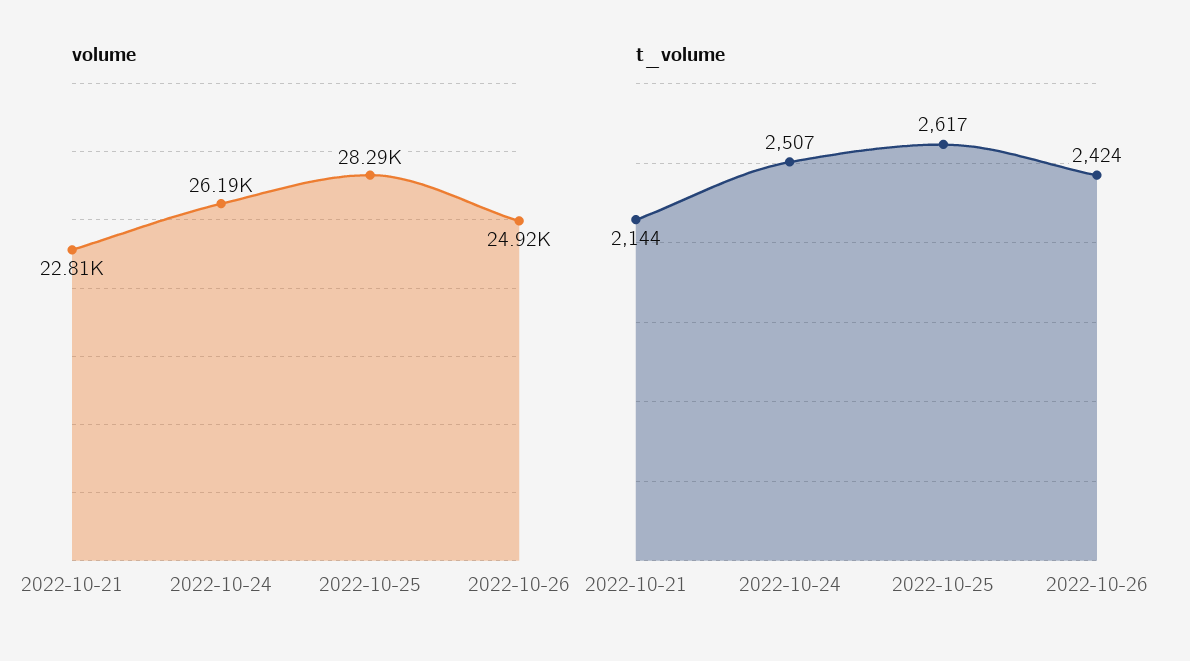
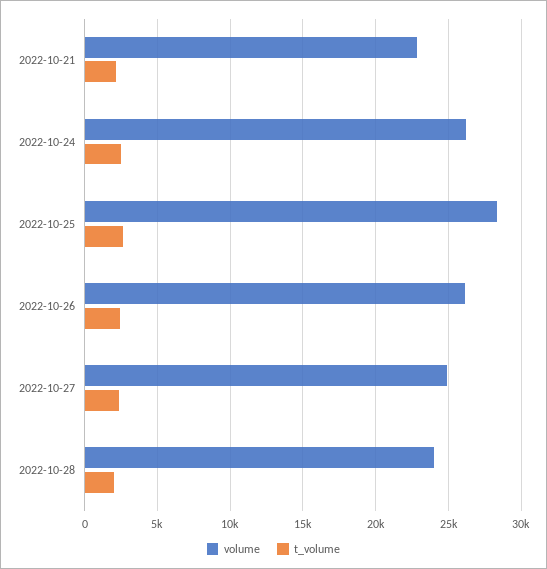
volume, 2022-10-26: 24920 -> 26000
volume, 2022-10-27: none -> 25000
t_volume, 2022-10-27: none -> 2500
volume, 2022-10-28: none -> 24000
t_volume, 2022-10-28: none -> 2000

